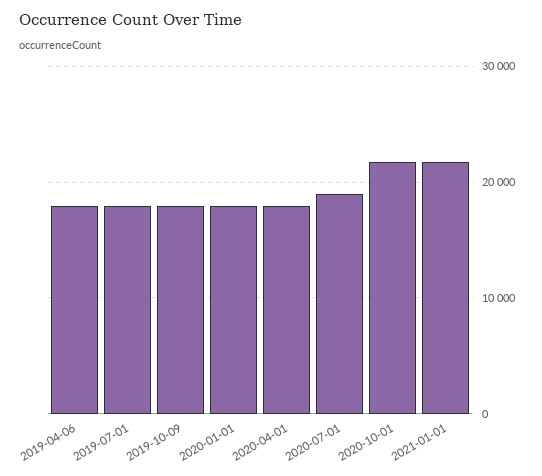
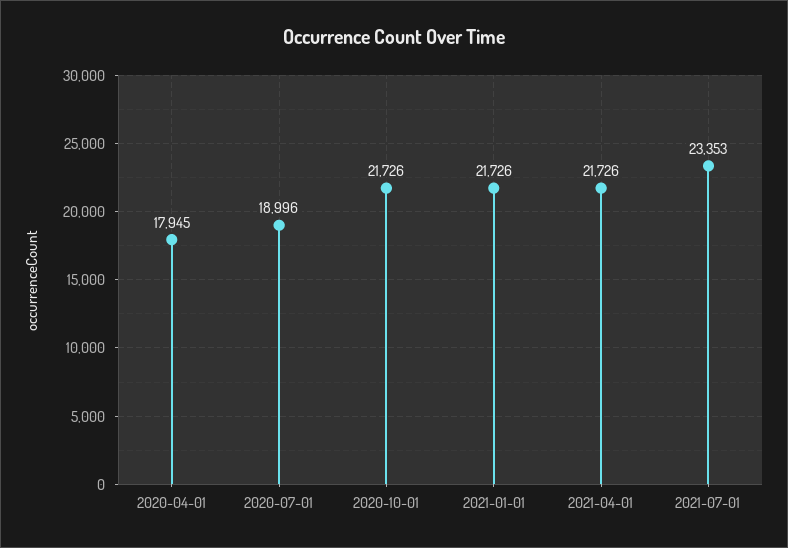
2019-04-06: 18000 -> none
2019-07-01: 18000 -> none
2019-10-09: 18000 -> none
2020-01-01: 18000 -> none
2021-04-01: none -> 21726
2021-07-01: none -> 23353

